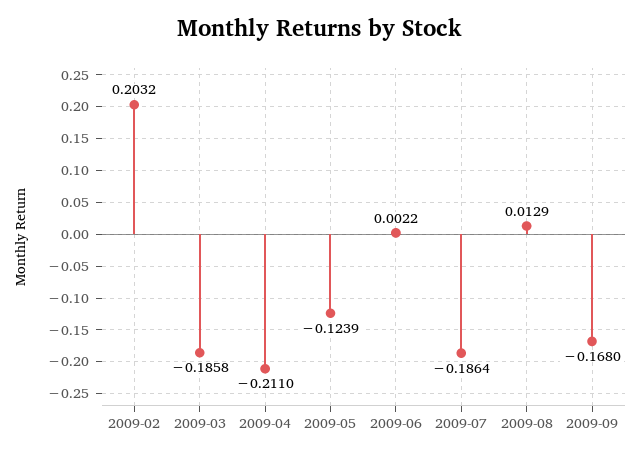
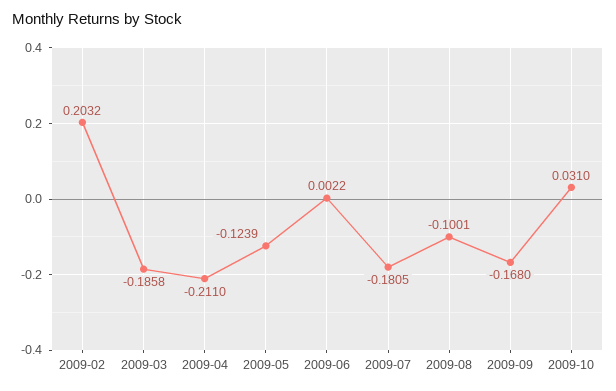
2009-07: -0.1864 -> -0.1805
2009-08: 0.0129 -> -0.1001
2009-10: none -> 0.031

